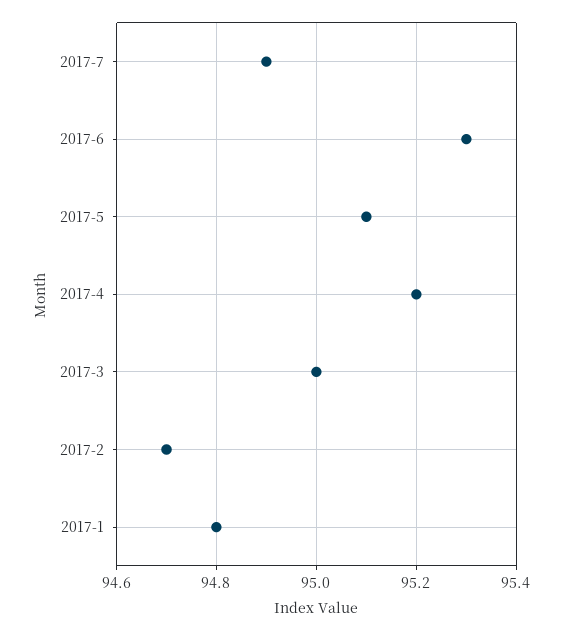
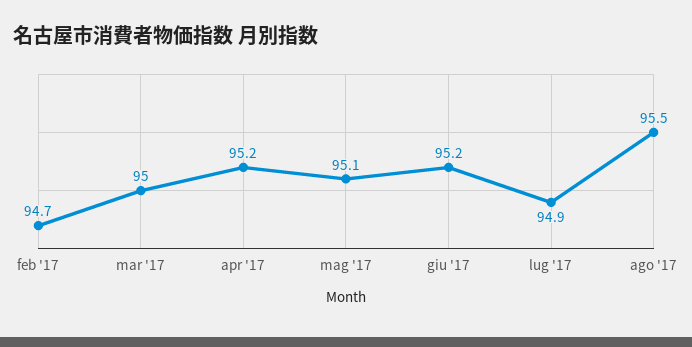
2017-6: 95.3 -> 95.2
2017-1: 94.8 -> none
ago '17: none -> 95.5

